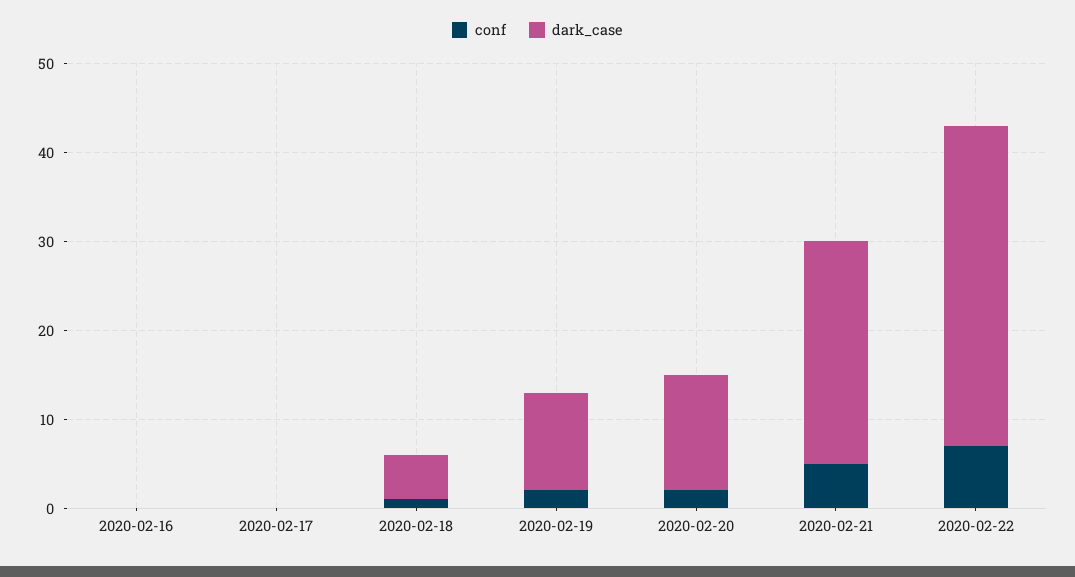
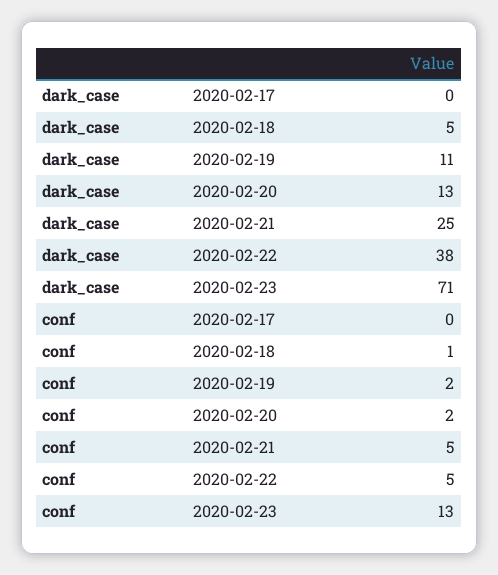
conf, 2020-02-16: 0 -> none
dark_case, 2020-02-16: 0 -> none
conf, 2020-02-22: 7 -> 5
dark_case, 2020-02-22: 36 -> 38
dark_case, 2020-02-23: none -> 71
conf, 2020-02-23: none -> 13

